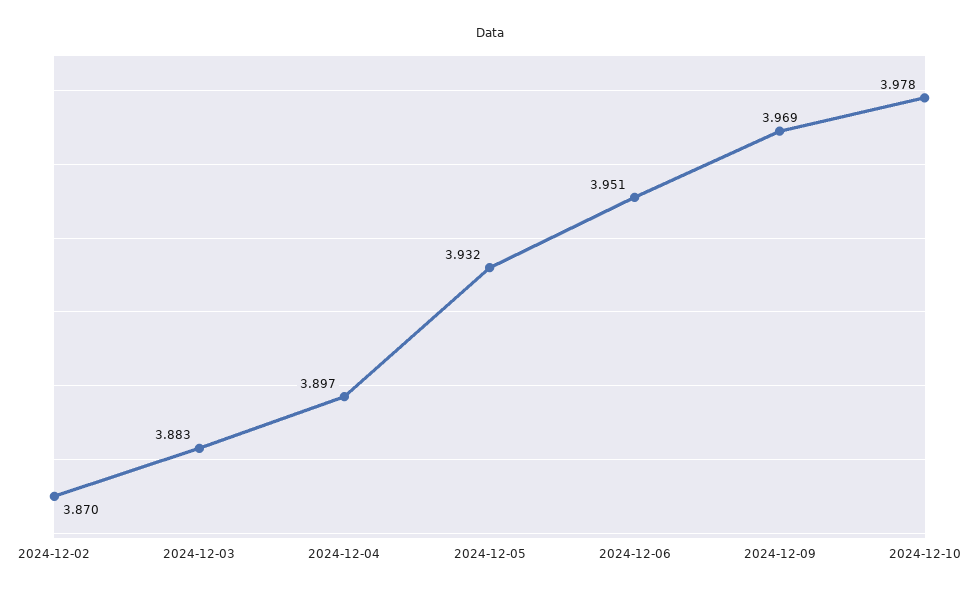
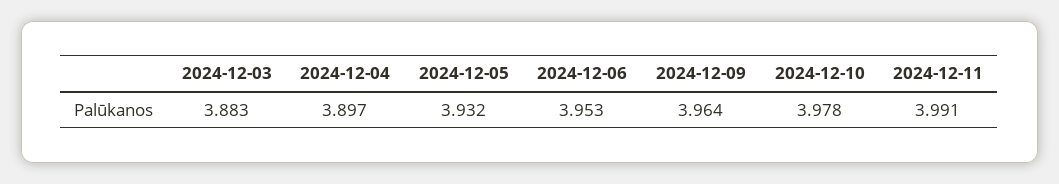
2024-12-02: 3.87 -> none
2024-12-06: 3.951 -> 3.953
2024-12-09: 3.969 -> 3.964
2024-12-11: none -> 3.991

